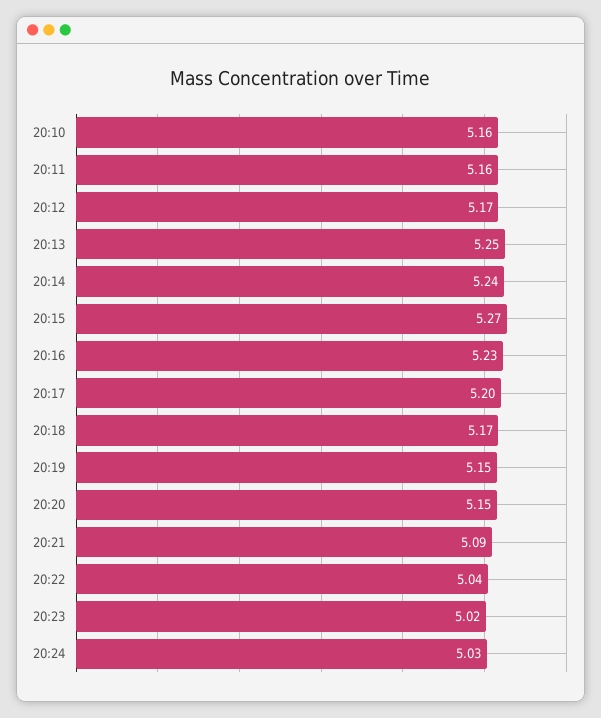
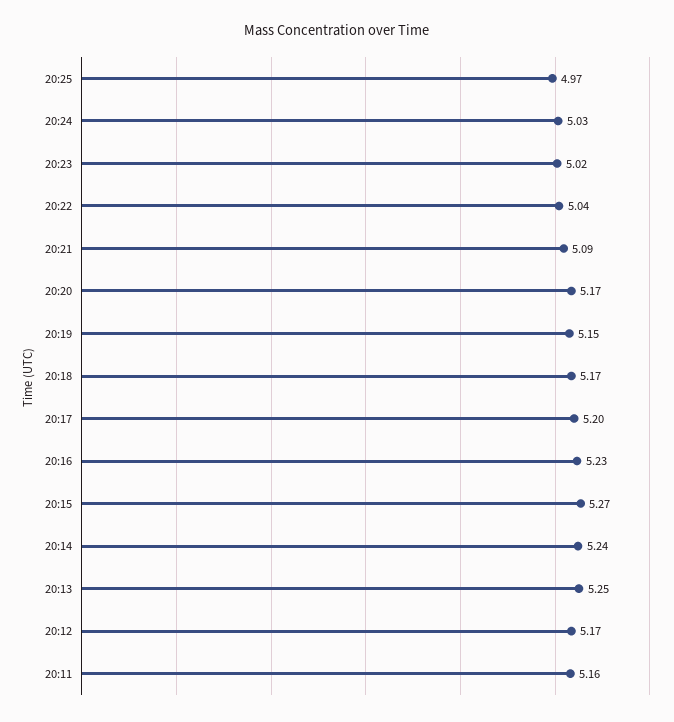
20:10: 5.16 -> none
20:20: 5.15 -> 5.17
20:25: none -> 4.97

